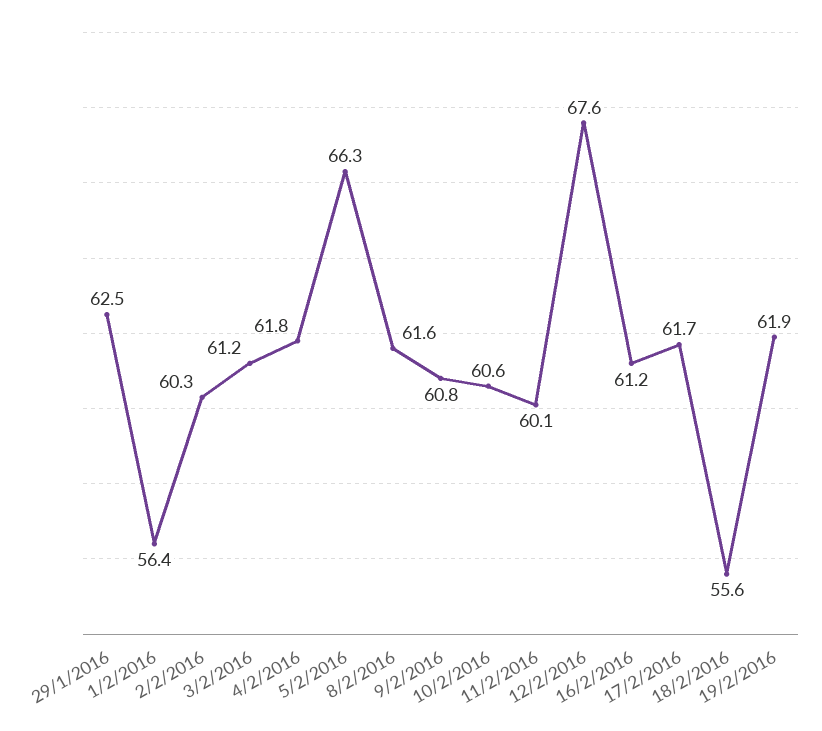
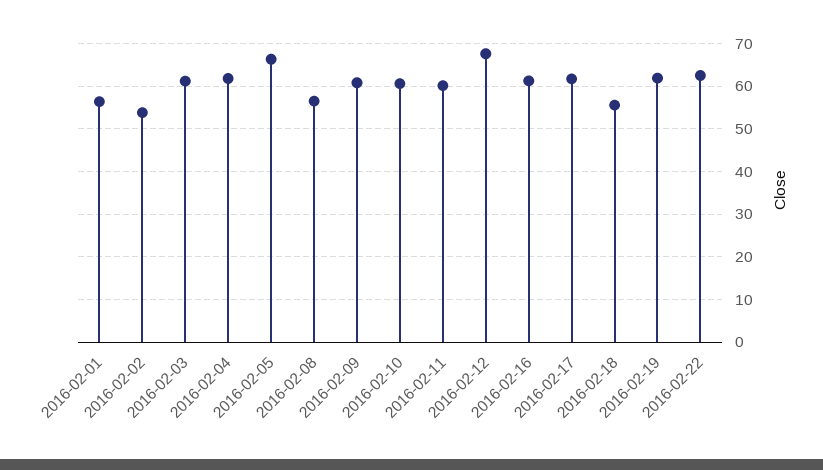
29/1/2016: 62.5 -> none
2/2/2016: 60.3 -> 54
8/2/2016: 61.6 -> 56
2016-02-22: none -> 62

